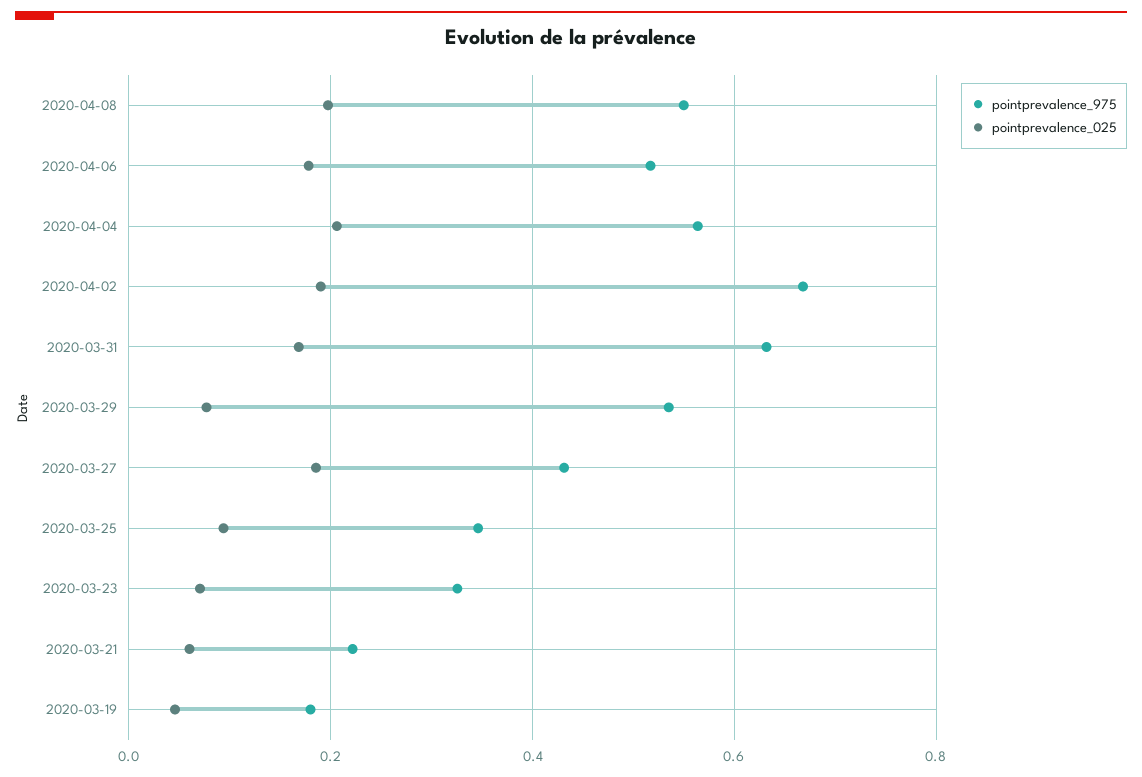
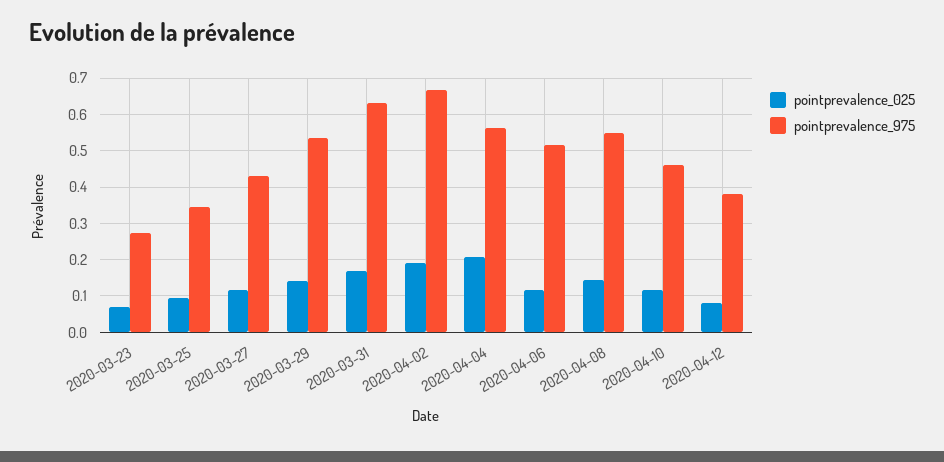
pointprevalence_025, 2020-04-08: 0.2 -> 0.14
pointprevalence_025, 2020-04-06: 0.18 -> 0.12
pointprevalence_025, 2020-03-29: 0.08 -> 0.14
pointprevalence_025, 2020-03-27: 0.18 -> 0.12
pointprevalence_975, 2020-03-23: 0.32 -> 0.28
pointprevalence_975, 2020-03-21: 0.22 -> none
pointprevalence_025, 2020-03-21: 0.06 -> none
pointprevalence_975, 2020-03-19: 0.18 -> none
pointprevalence_025, 2020-03-19: 0.04 -> none
pointprevalence_025, 2020-04-10: none -> 0.12
pointprevalence_975, 2020-04-10: none -> 0.46
pointprevalence_025, 2020-04-12: none -> 0.08
pointprevalence_975, 2020-04-12: none -> 0.38

